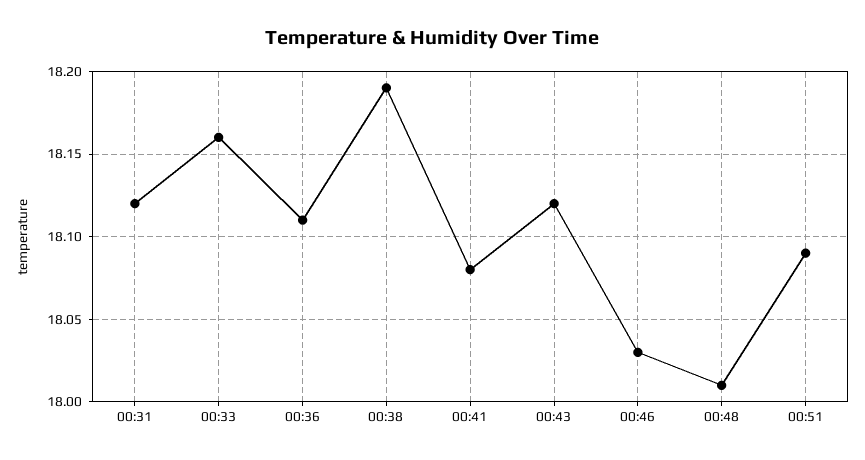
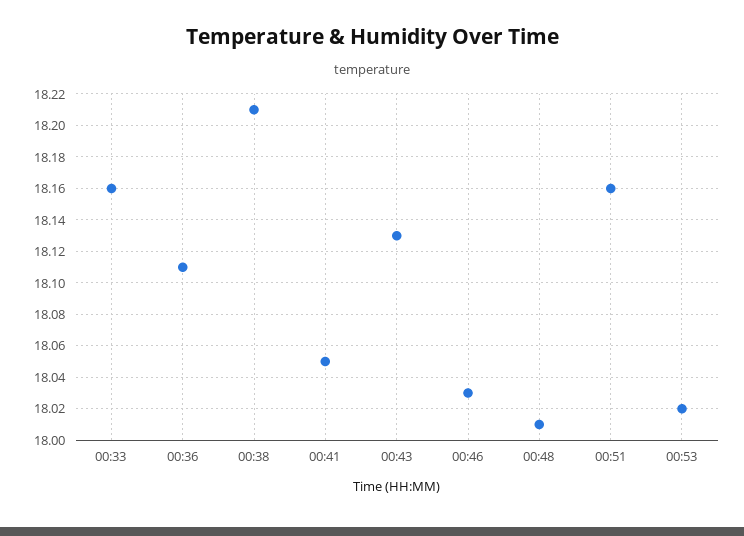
00:31: 18.12 -> none
00:38: 18.19 -> 18.21
00:41: 18.08 -> 18.05
00:43: 18.12 -> 18.13
00:51: 18.09 -> 18.16
00:53: none -> 18.02

